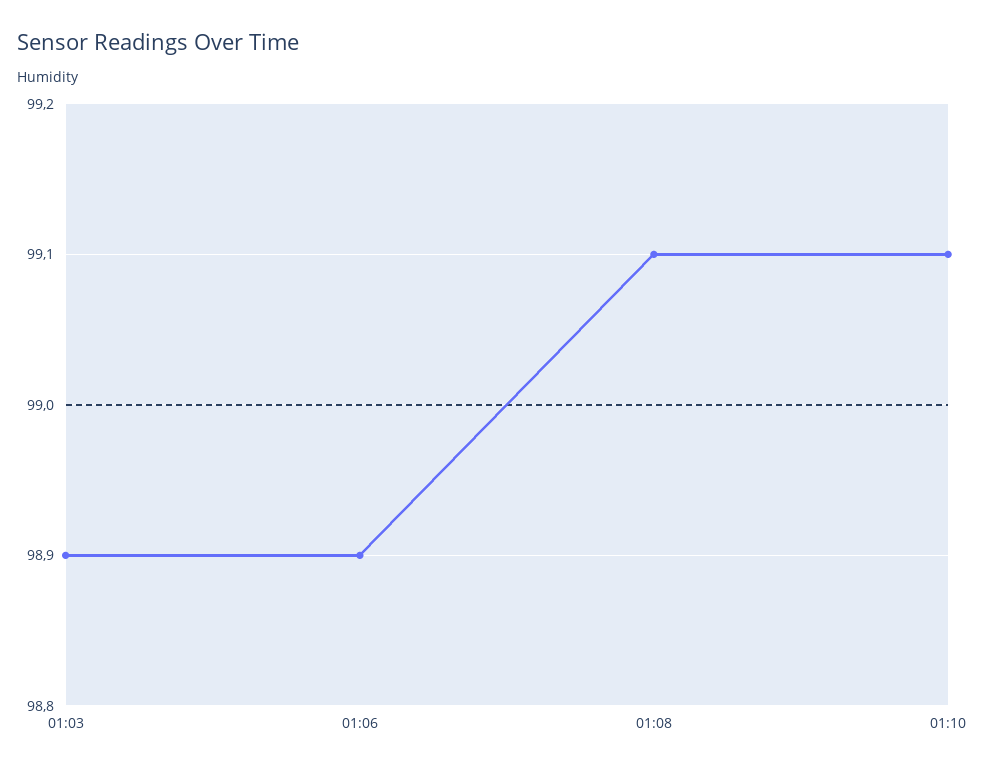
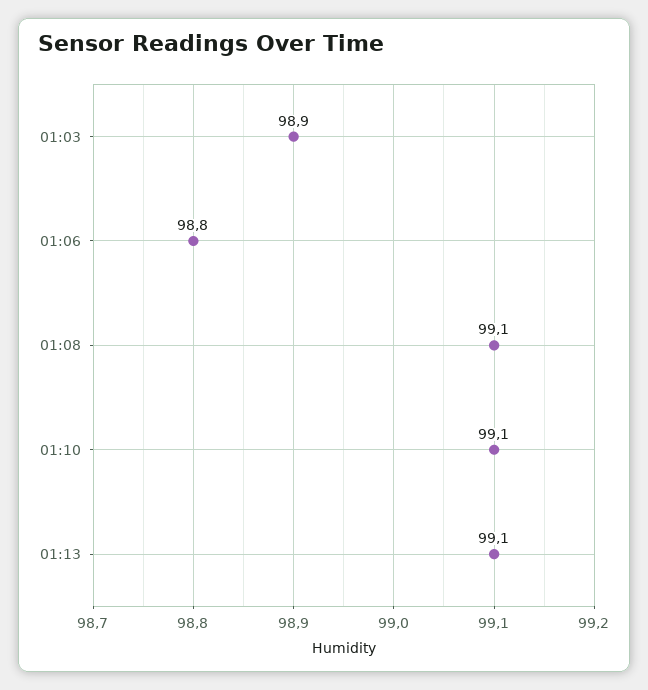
01:06: 98.9 -> 98.8
01:13: none -> 99.1

